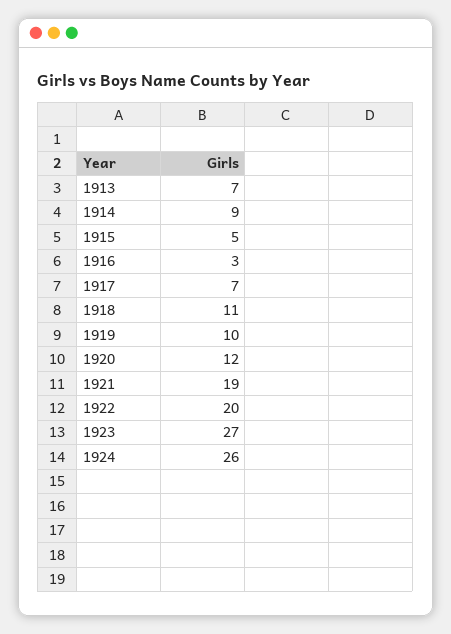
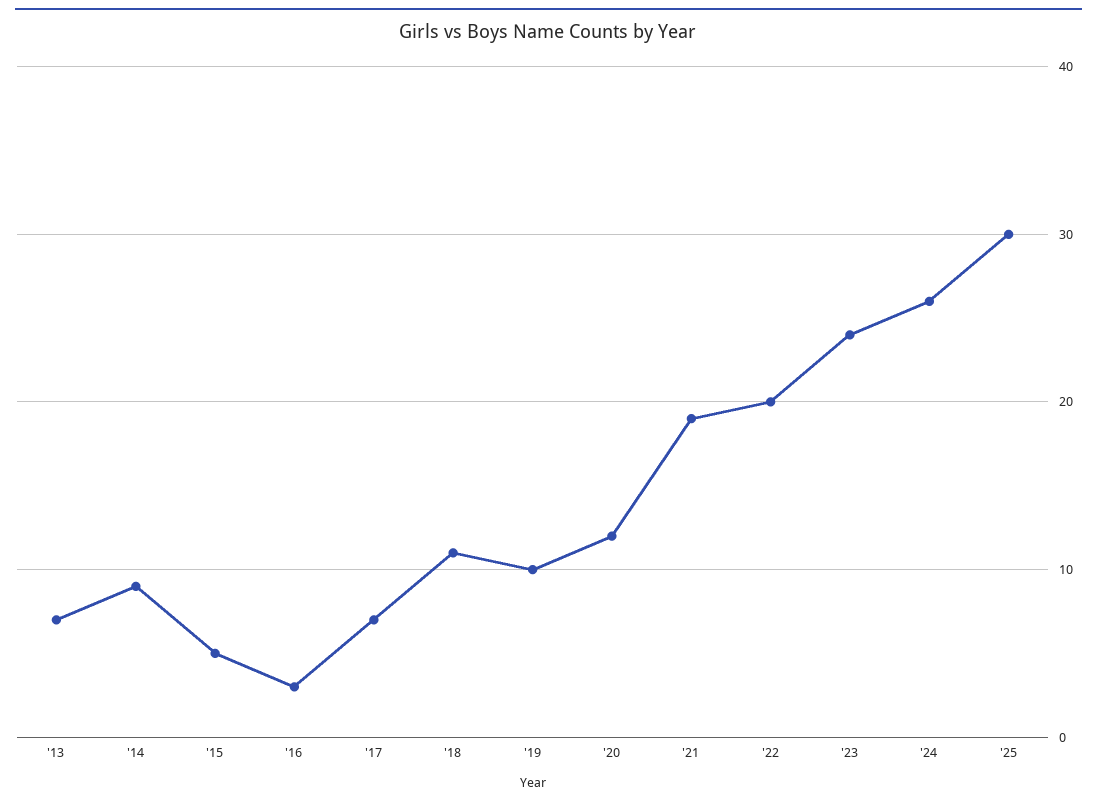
1923: 27 -> 24
'25: none -> 30

